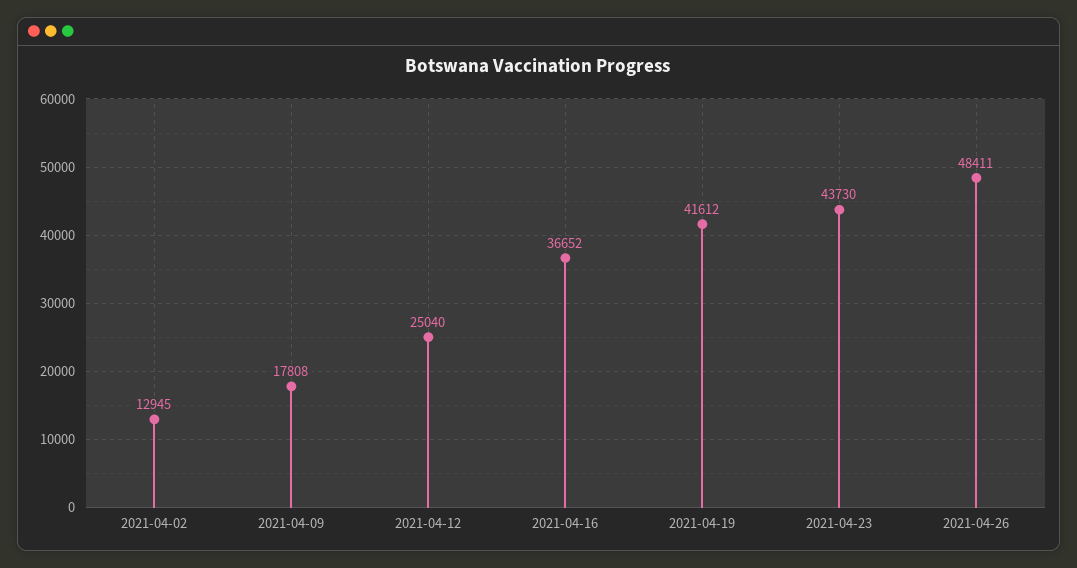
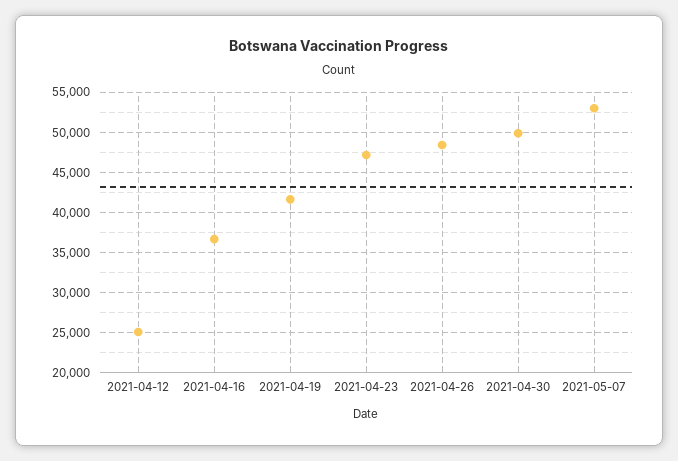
2021-04-02: 12945 -> none
2021-04-09: 17808 -> none
2021-04-23: 43730 -> 47000
2021-04-30: none -> 50000
2021-05-07: none -> 53000

